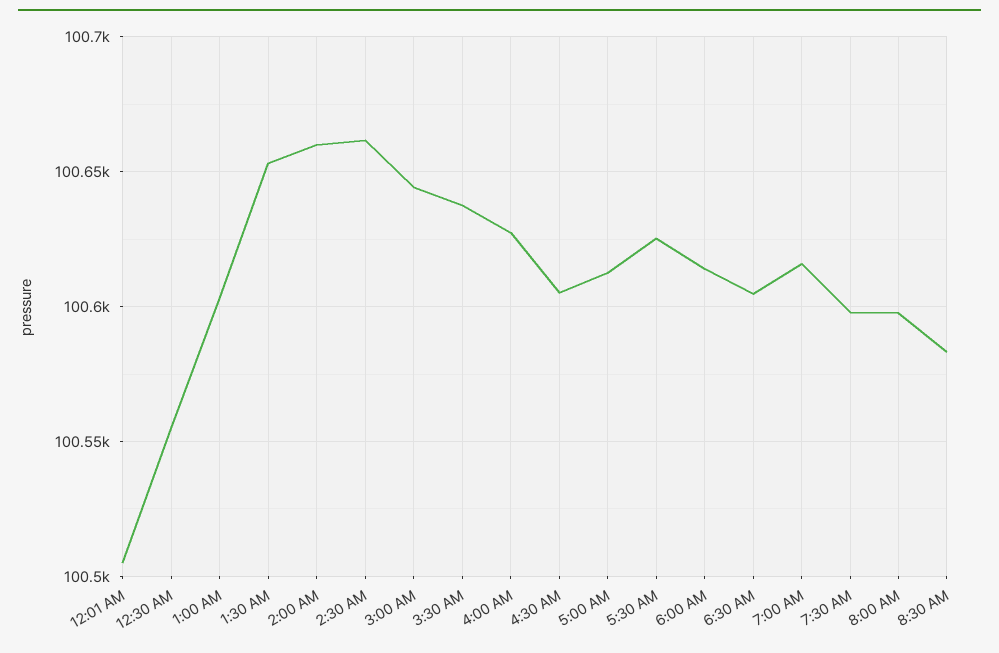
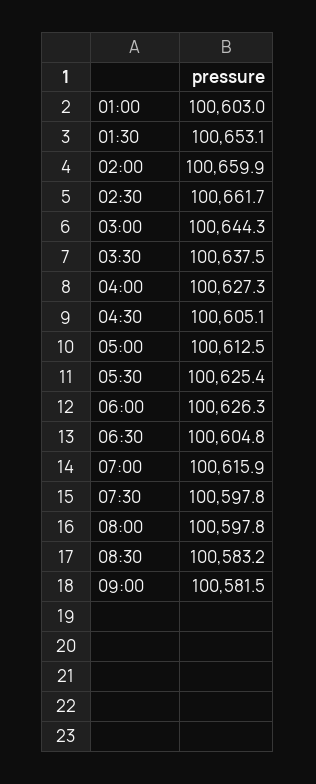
12:01 AM: 100505 -> none
12:30 AM: 100555 -> none
6:00 AM: 100615 -> 100626.3
09:00: none -> 100581.5

